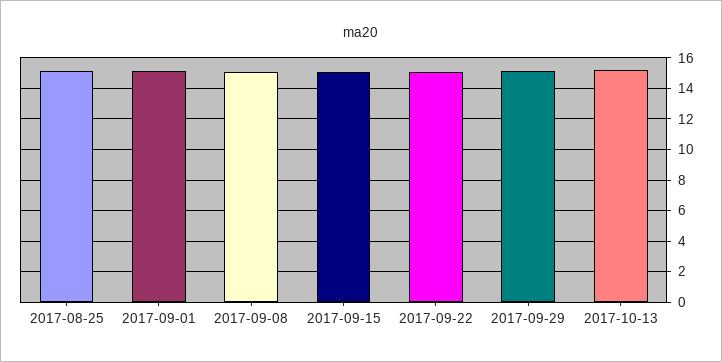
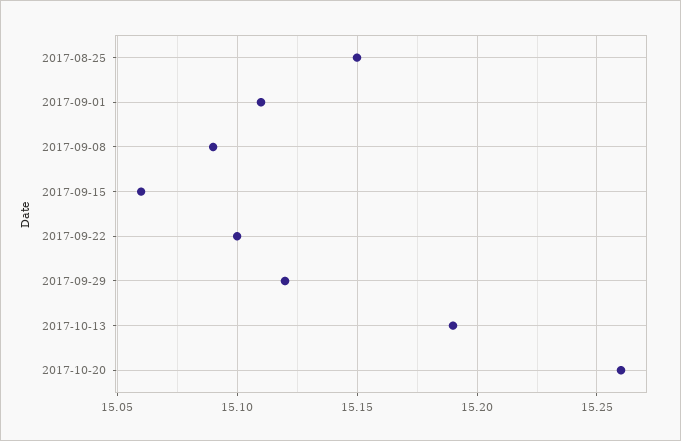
2017-10-20: none -> 15.26

